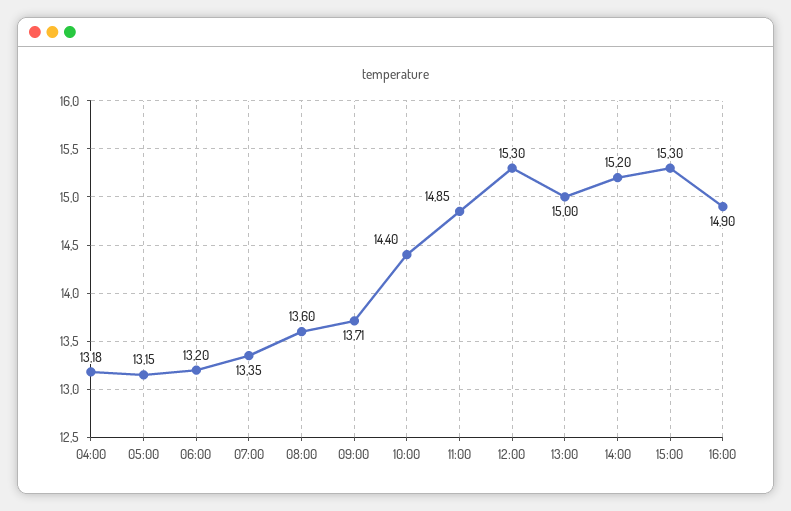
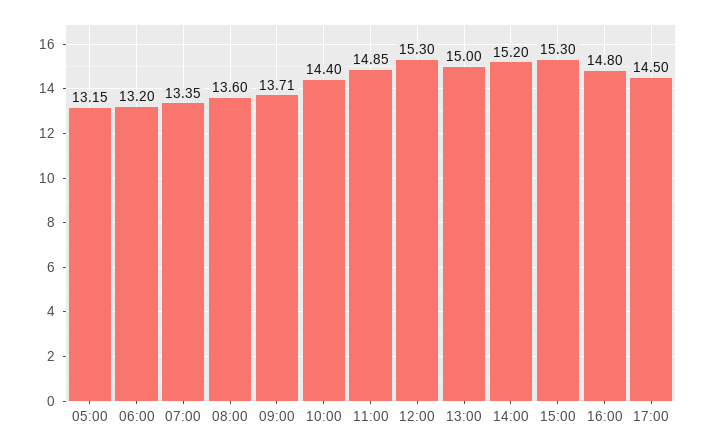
04:00: 13.18 -> none
16:00: 14.9 -> 14.8
17:00: none -> 14.5

